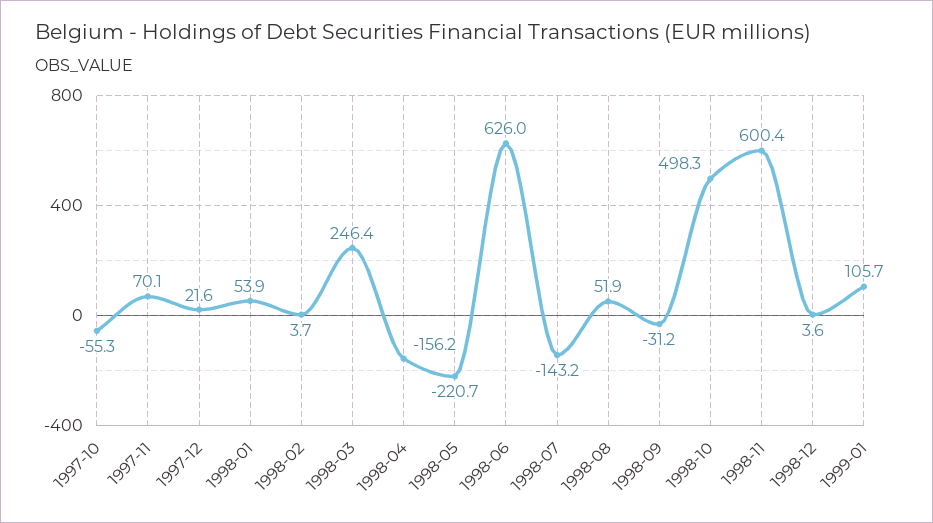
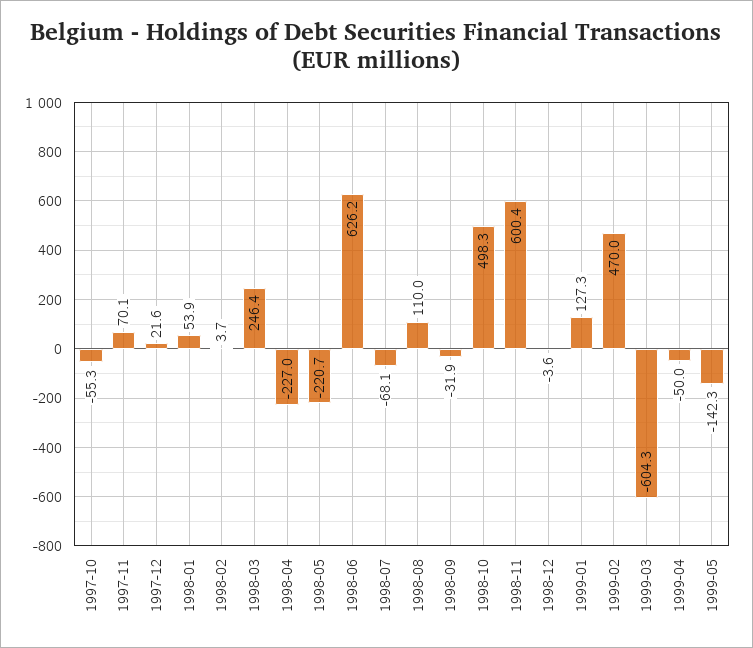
1998-04: -156.2 -> -227
1998-06: 626 -> 626.2
1998-07: -143.2 -> -68.1
1998-08: 51.9 -> 110
1998-09: -31.2 -> -31.9
1998-12: 3.6 -> -3.6
1999-01: 105.7 -> 127.3
1999-02: none -> 470
1999-03: none -> -604.3
1999-04: none -> -50
1999-05: none -> -142.3

